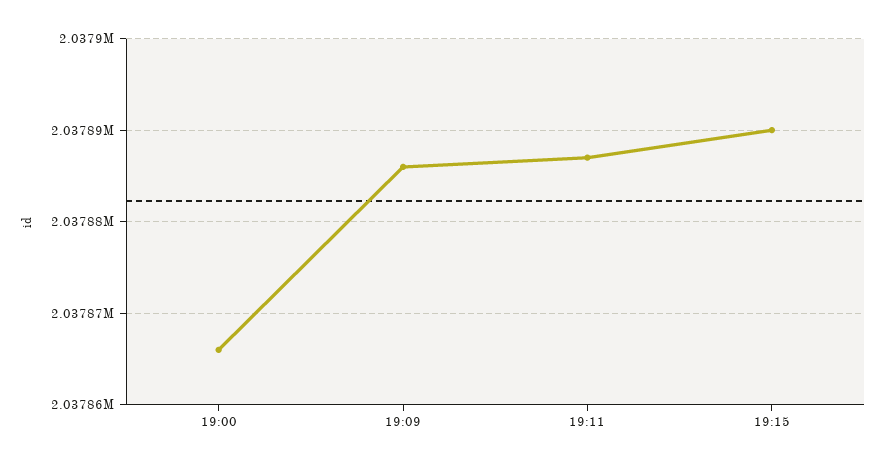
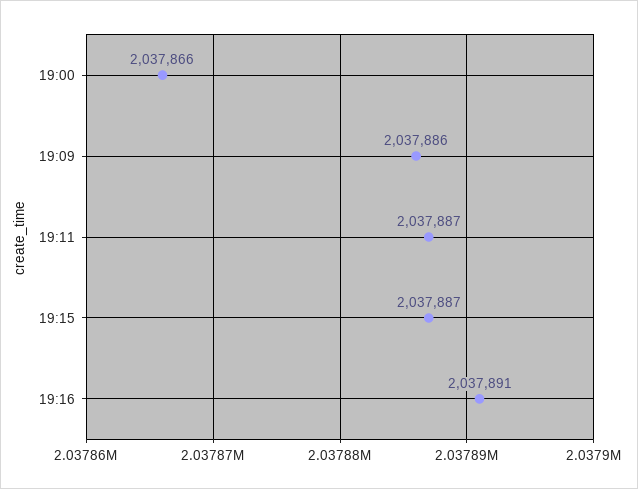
19:15: 2037890 -> 2037887
19:16: none -> 2037891

